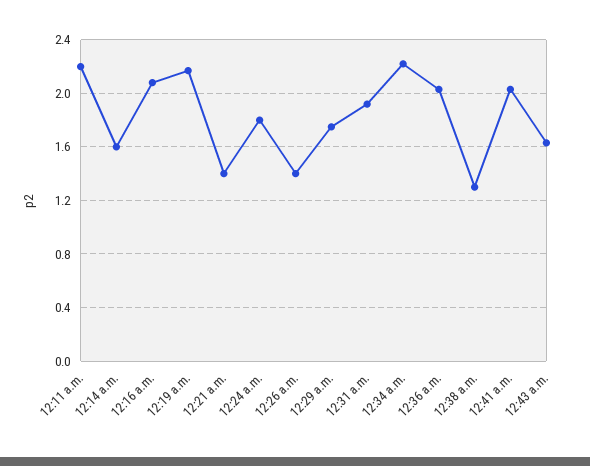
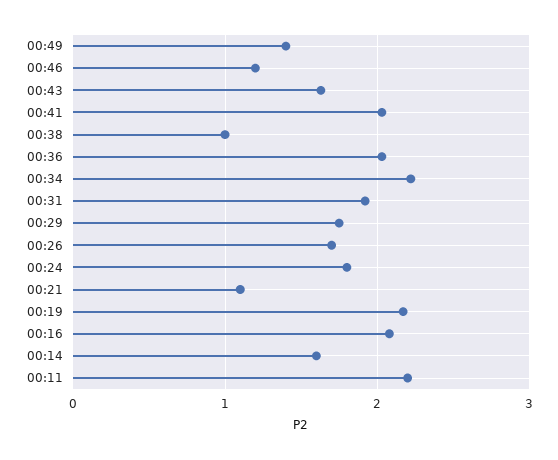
12:21 a.m.: 1.4 -> 1.1
12:26 a.m.: 1.4 -> 1.7
12:38 a.m.: 1.3 -> 1
00:49: none -> 1.4
00:46: none -> 1.2

